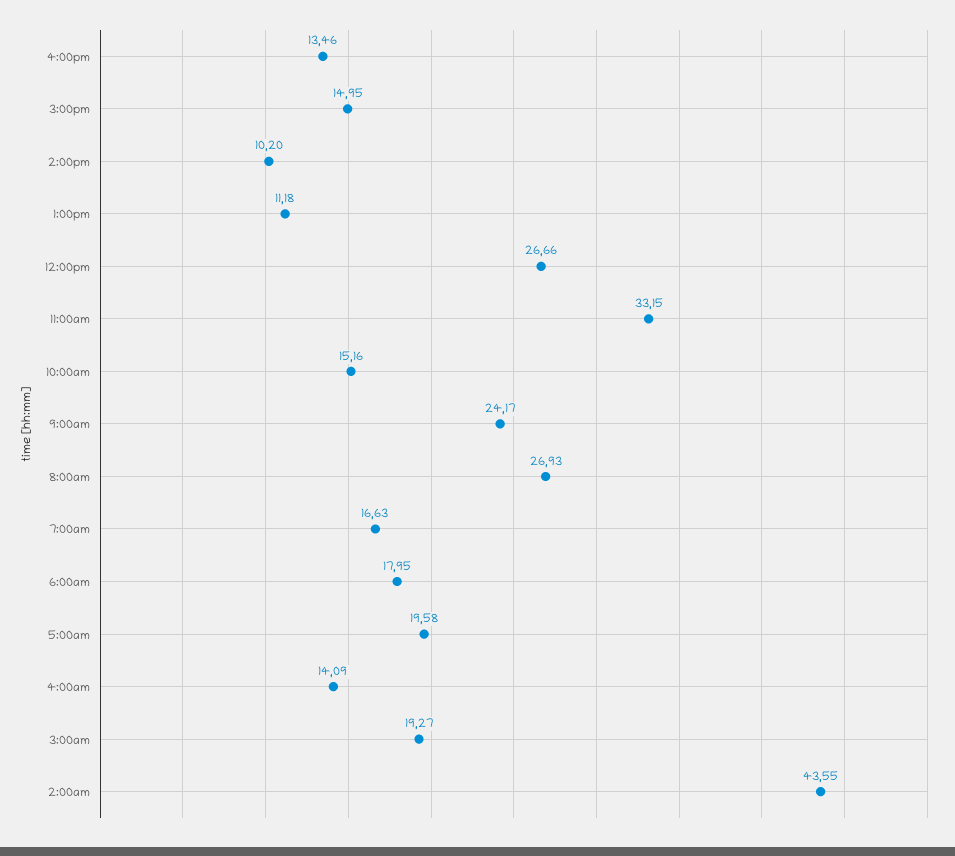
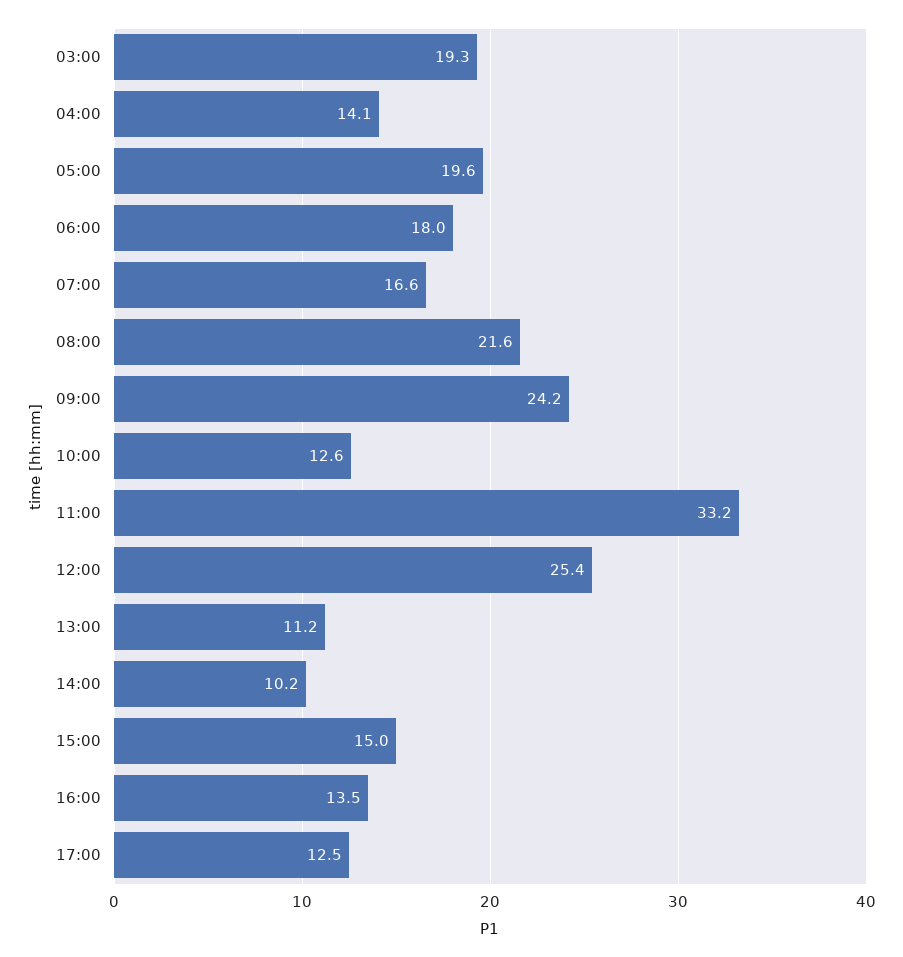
12:00pm: 26.66 -> 25.4
10:00am: 15.16 -> 12.6
8:00am: 26.93 -> 21.6
2:00am: 43.55 -> none
17:00: none -> 12.5

